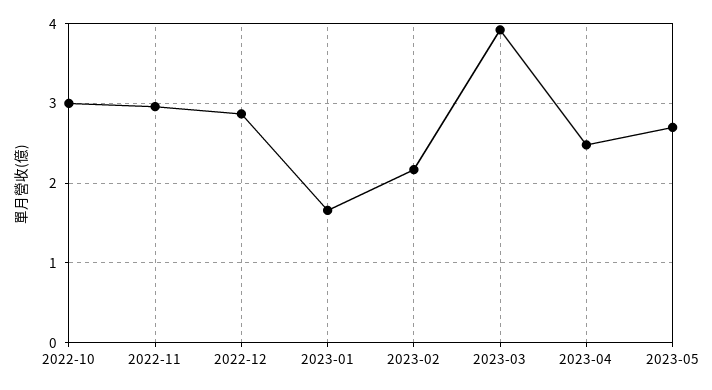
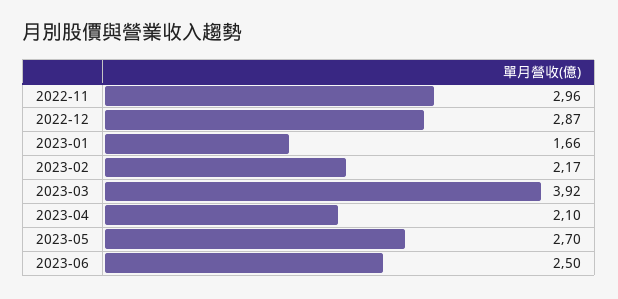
2022-10: 3 -> none
2023-04: 2.5 -> 2.1
2023-06: none -> 2.5

